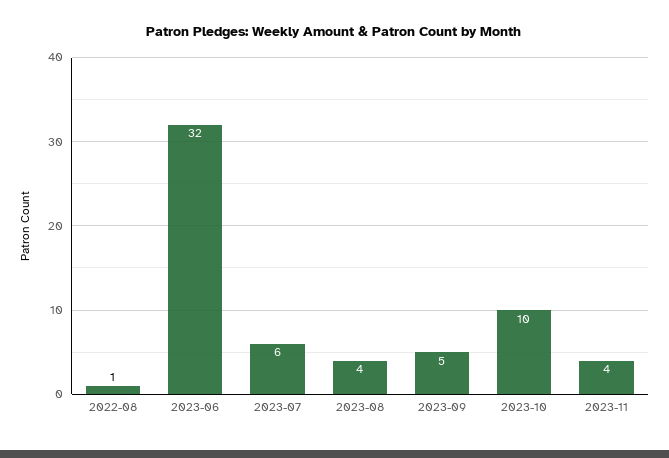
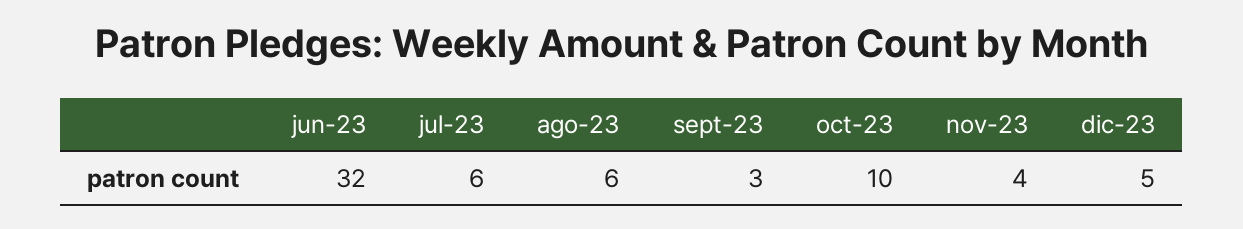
2022-08: 1 -> none
2023-08: 4 -> 6
2023-09: 5 -> 3
dic-23: none -> 5

